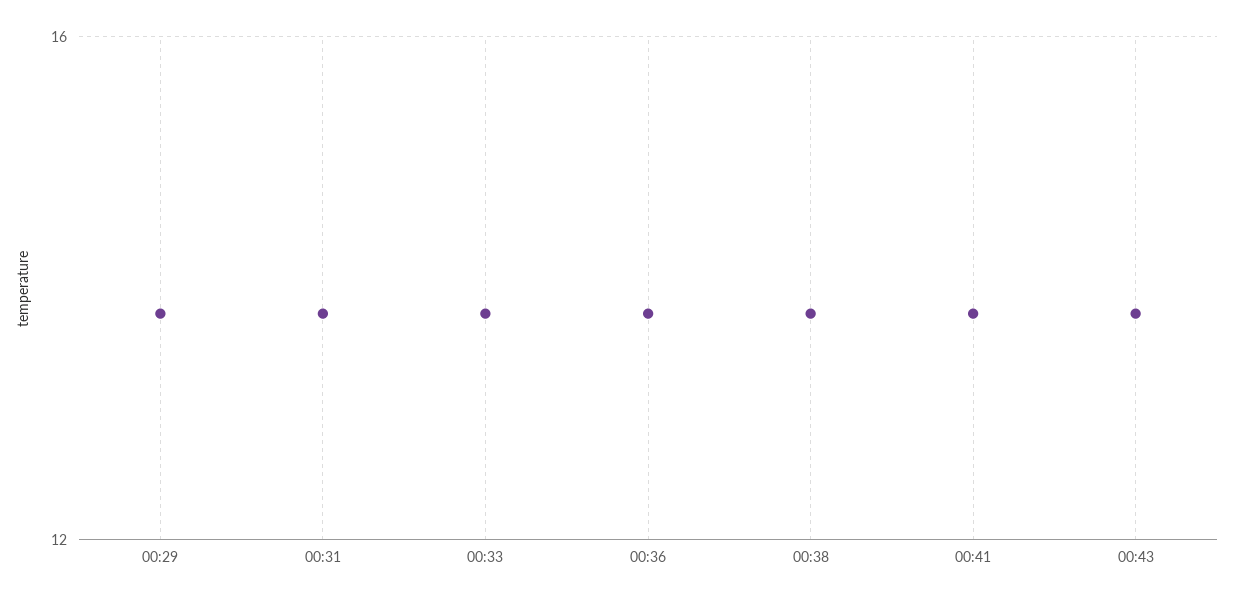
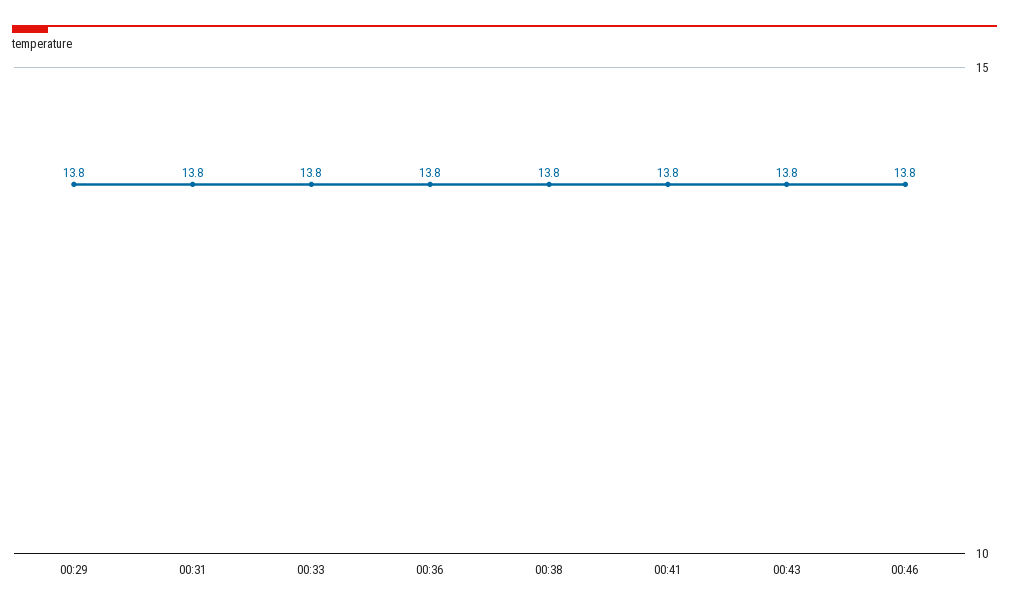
00:46: none -> 13.8

